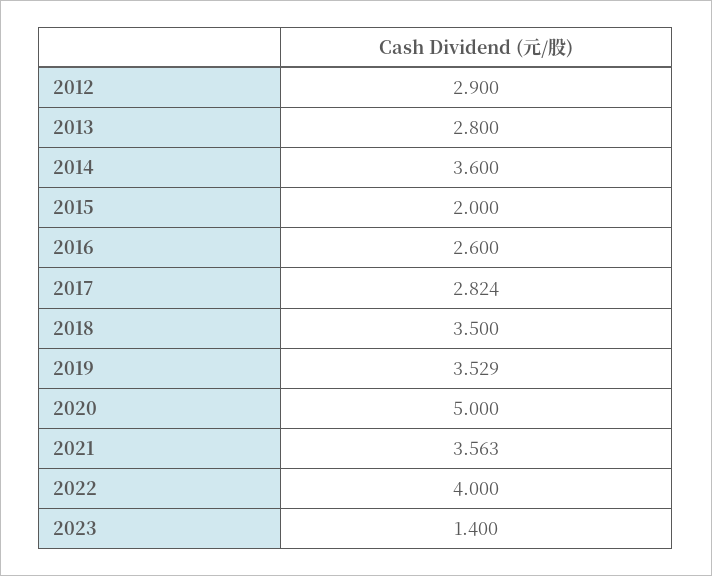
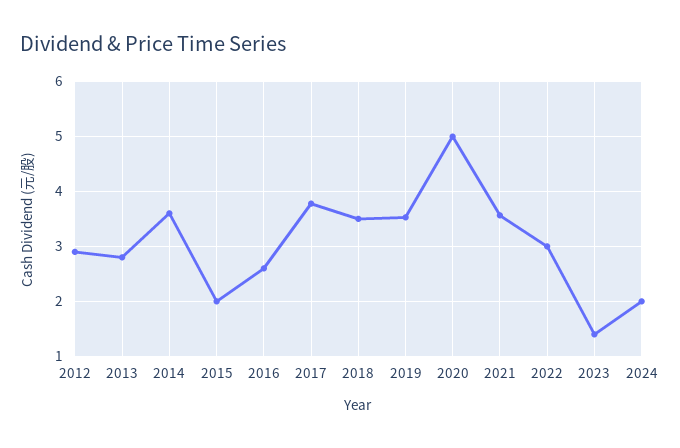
2017: 2.824 -> 3.8
2022: 4 -> 3
2024: none -> 2

